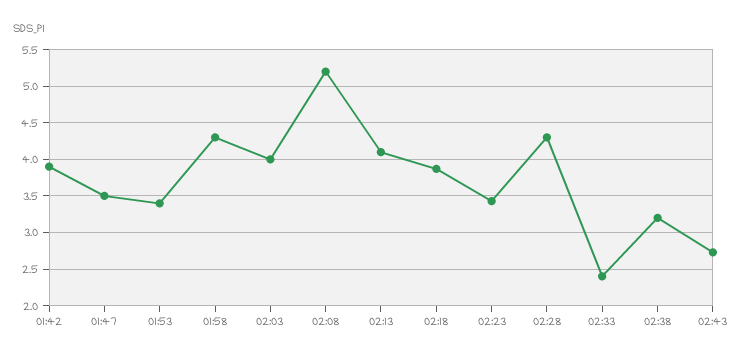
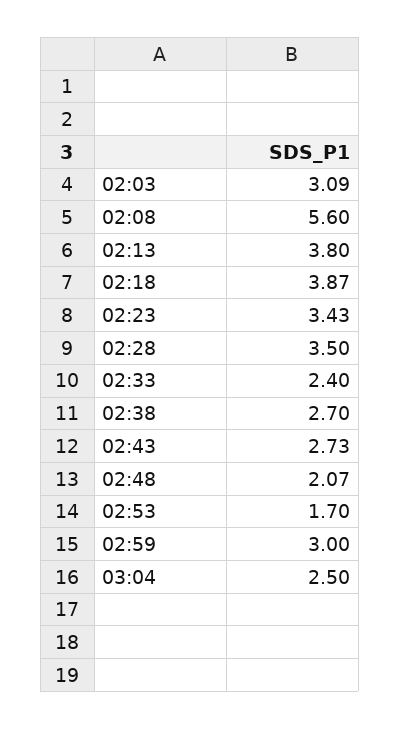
01:42: 3.9 -> none
01:47: 3.5 -> none
01:53: 3.4 -> none
01:58: 4.3 -> none
02:03: 4 -> 3.09
02:08: 5.2 -> 5.6
02:13: 4.1 -> 3.8
02:28: 4.3 -> 3.5
02:38: 3.2 -> 2.7
02:48: none -> 2.07
02:53: none -> 1.7
02:59: none -> 3
03:04: none -> 2.5

